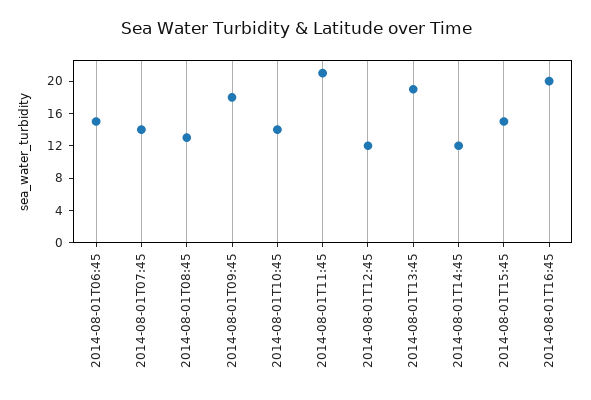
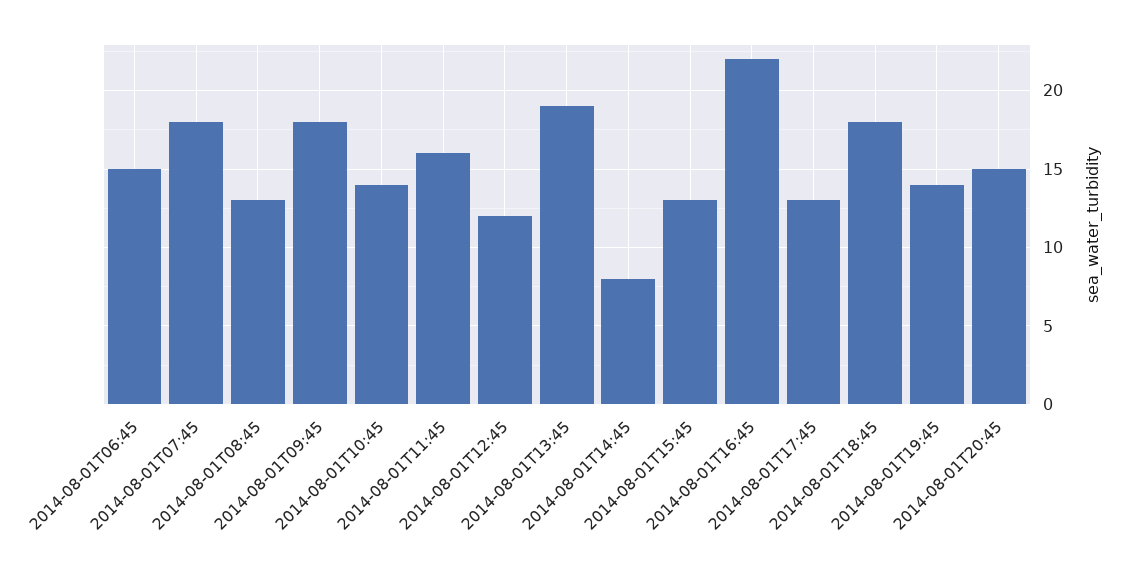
2014-08-01T07:45: 14 -> 18
2014-08-01T11:45: 21 -> 16
2014-08-01T14:45: 12 -> 8
2014-08-01T15:45: 15 -> 13
2014-08-01T16:45: 20 -> 22
2014-08-01T17:45: none -> 13
2014-08-01T18:45: none -> 18
2014-08-01T19:45: none -> 14
2014-08-01T20:45: none -> 15

